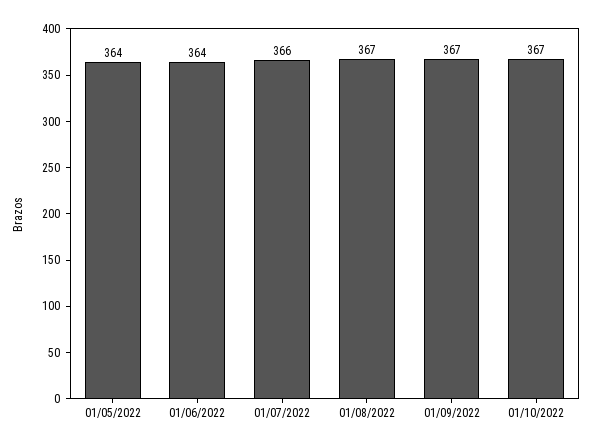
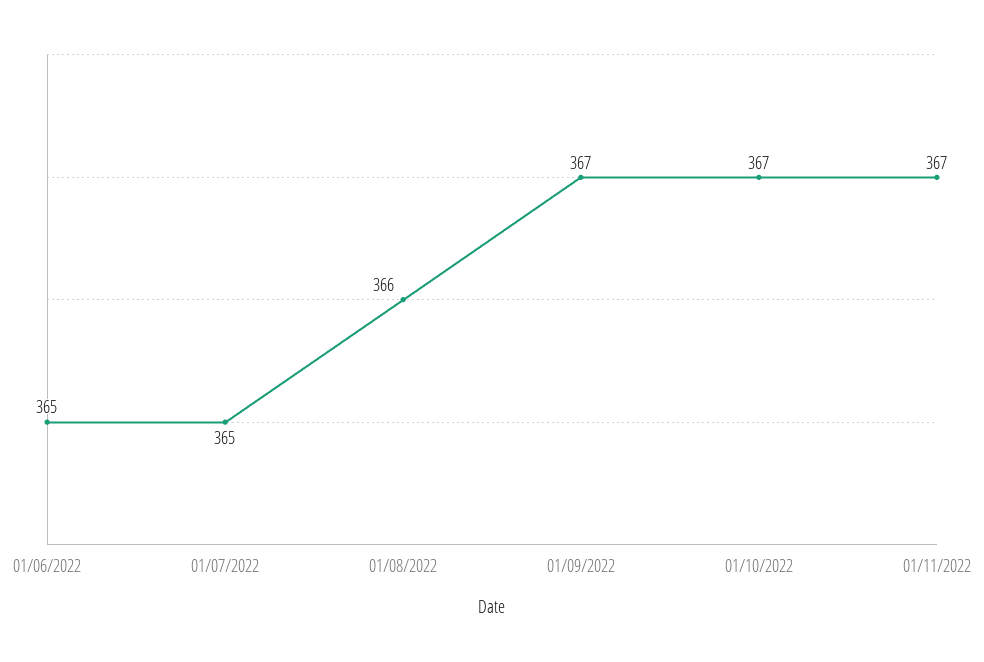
01/05/2022: 364 -> none
01/06/2022: 364 -> 365
01/07/2022: 366 -> 365
01/08/2022: 367 -> 366
01/11/2022: none -> 367

